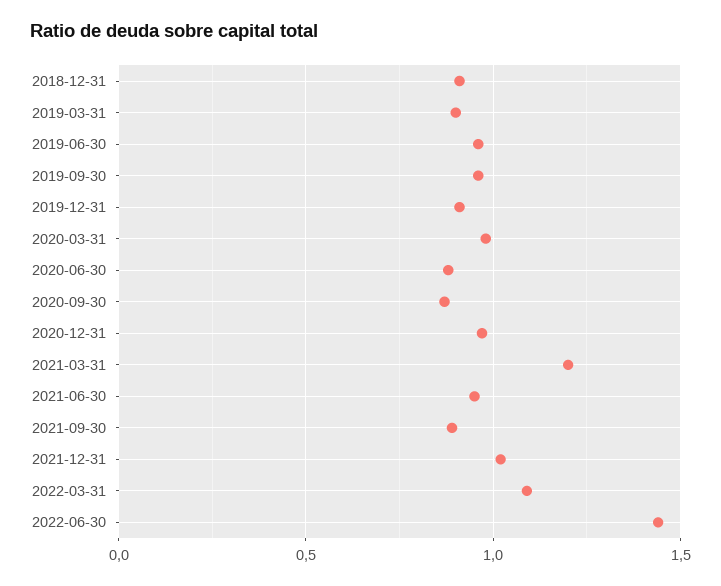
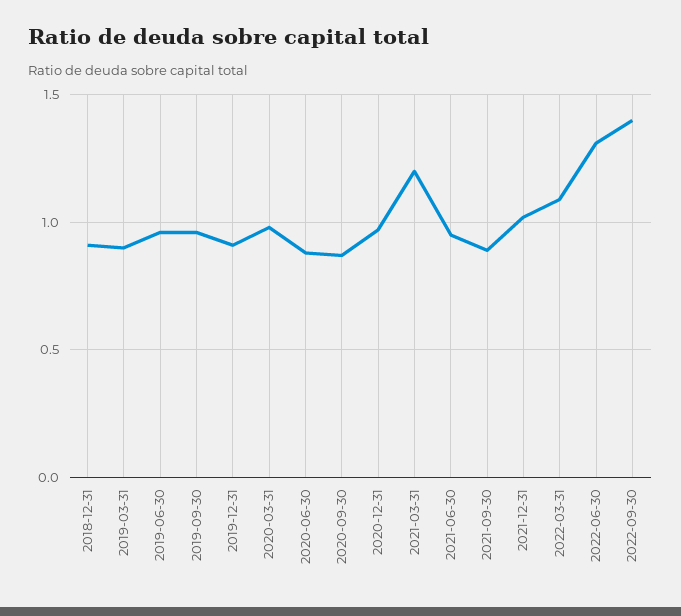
2022-06-30: 1.45 -> 1.3
2022-09-30: none -> 1.4

